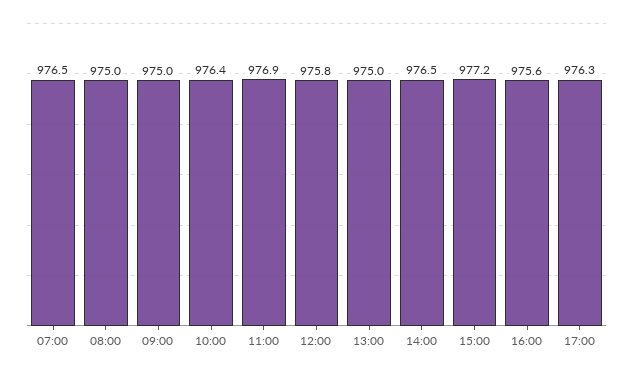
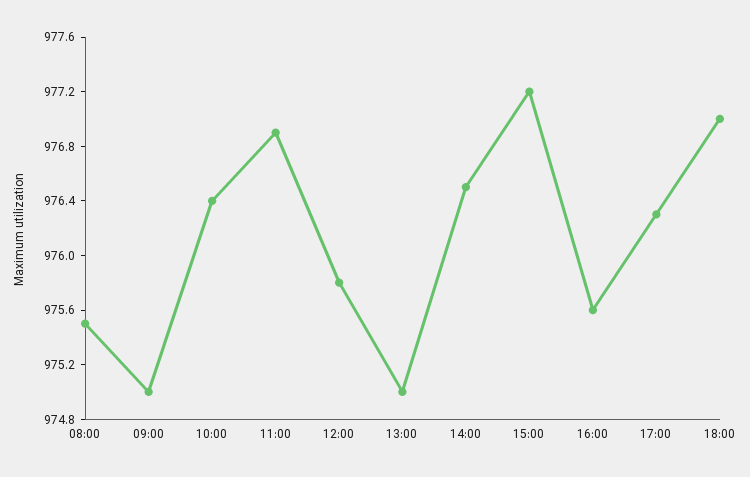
07:00: 976.5 -> none
08:00: 975 -> 975.5
18:00: none -> 977

